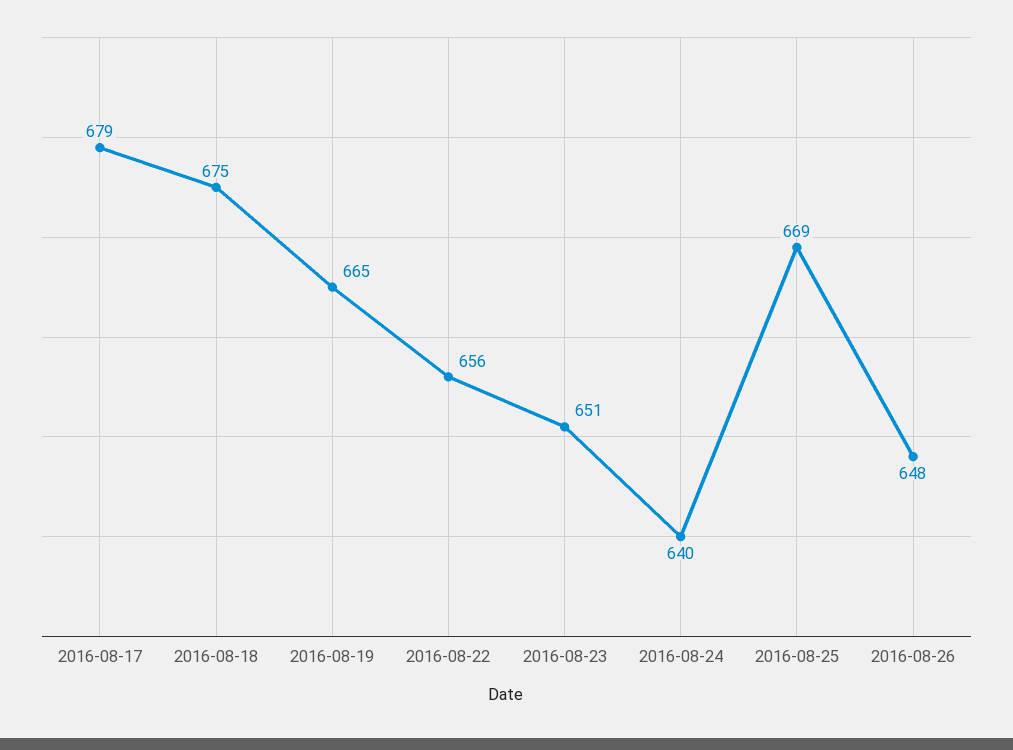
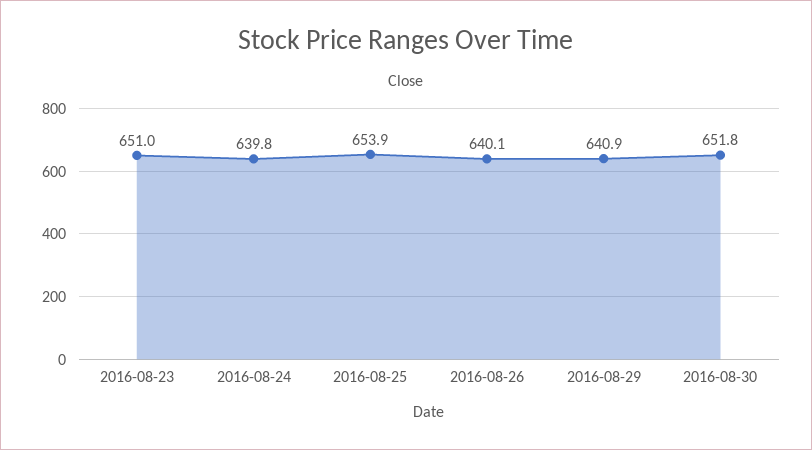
2016-08-17: 679 -> none
2016-08-18: 675 -> none
2016-08-19: 665 -> none
2016-08-22: 656 -> none
2016-08-25: 669 -> 653.9
2016-08-26: 648 -> 640.1
2016-08-29: none -> 640.9
2016-08-30: none -> 651.8

